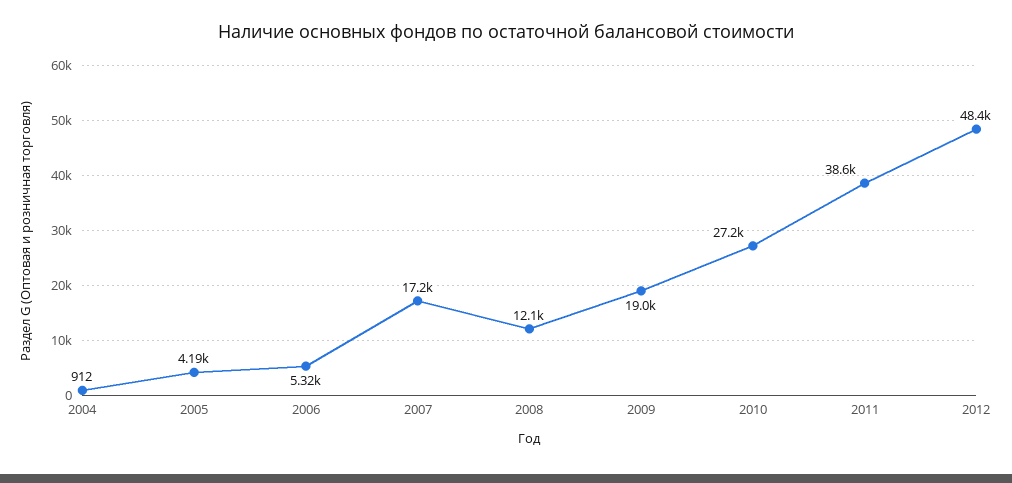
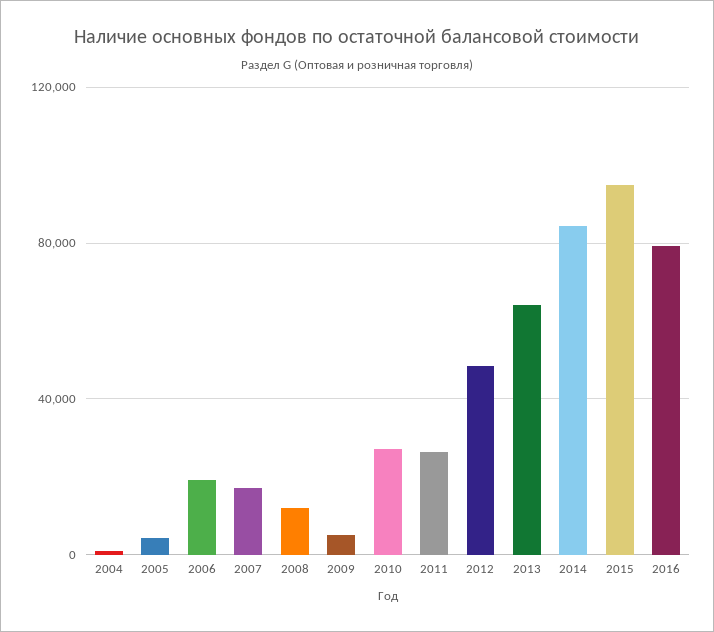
2006: 5320 -> 20000
2009: 19000 -> 5000
2011: 38600 -> 25000
2013: none -> 65000
2014: none -> 85000
2015: none -> 95000
2016: none -> 80000

